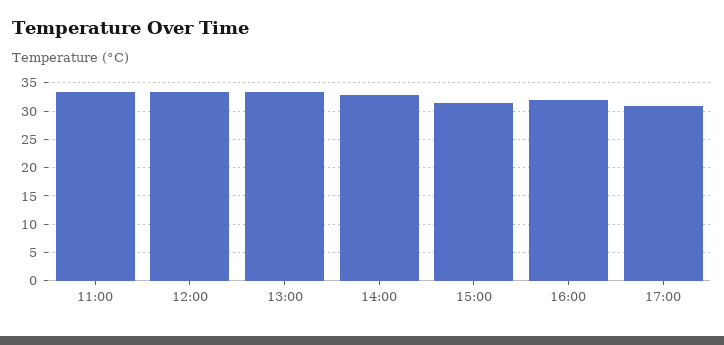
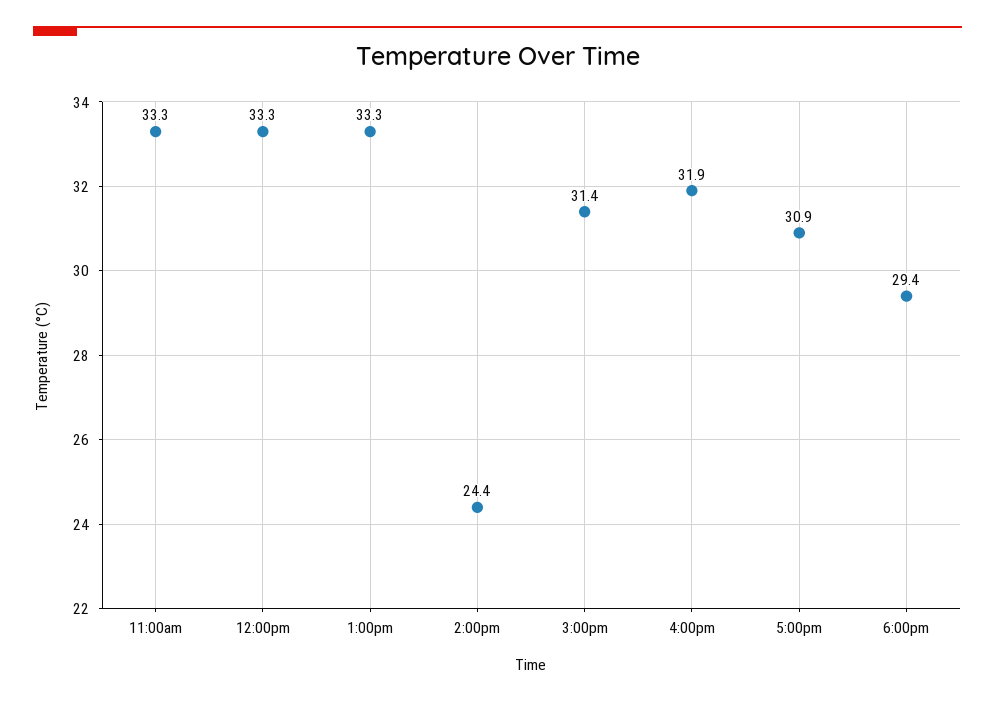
14:00: 32.5 -> 24.4
6:00pm: none -> 29.4

